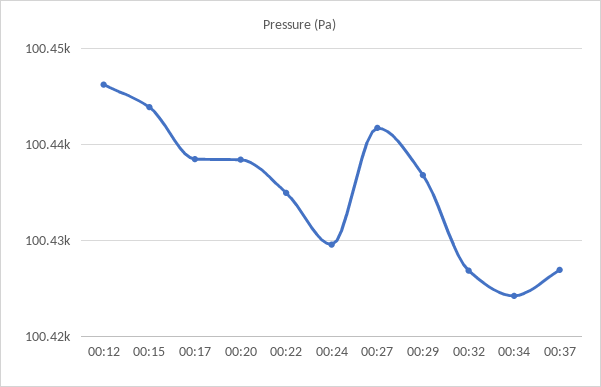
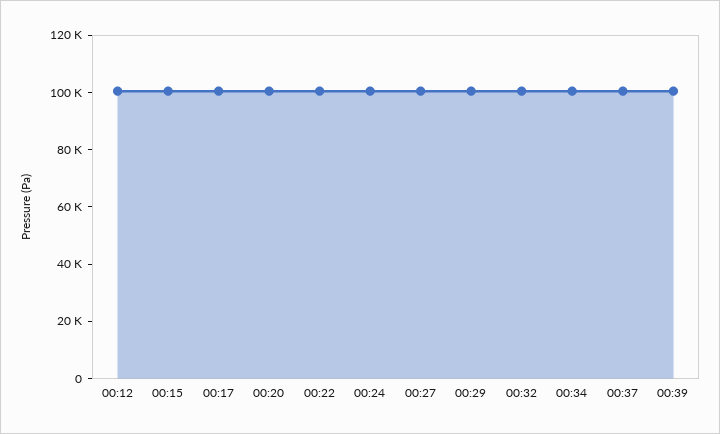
00:39: none -> 100000

